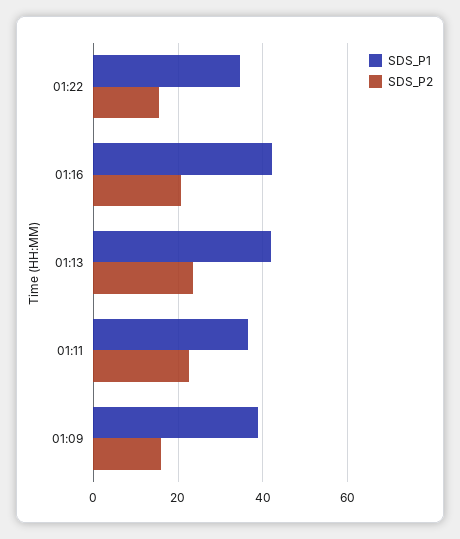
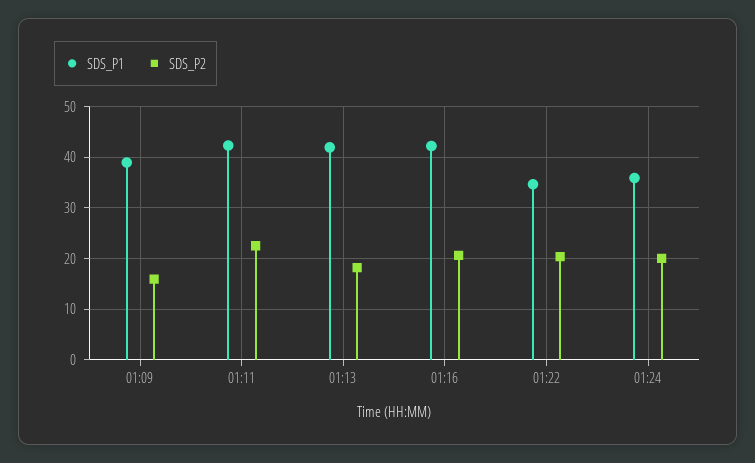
SDS_P2, 01:22: 16 -> 20
SDS_P2, 01:13: 24 -> 18
SDS_P1, 01:11: 36 -> 42
SDS_P1, 01:24: none -> 36
SDS_P2, 01:24: none -> 20

